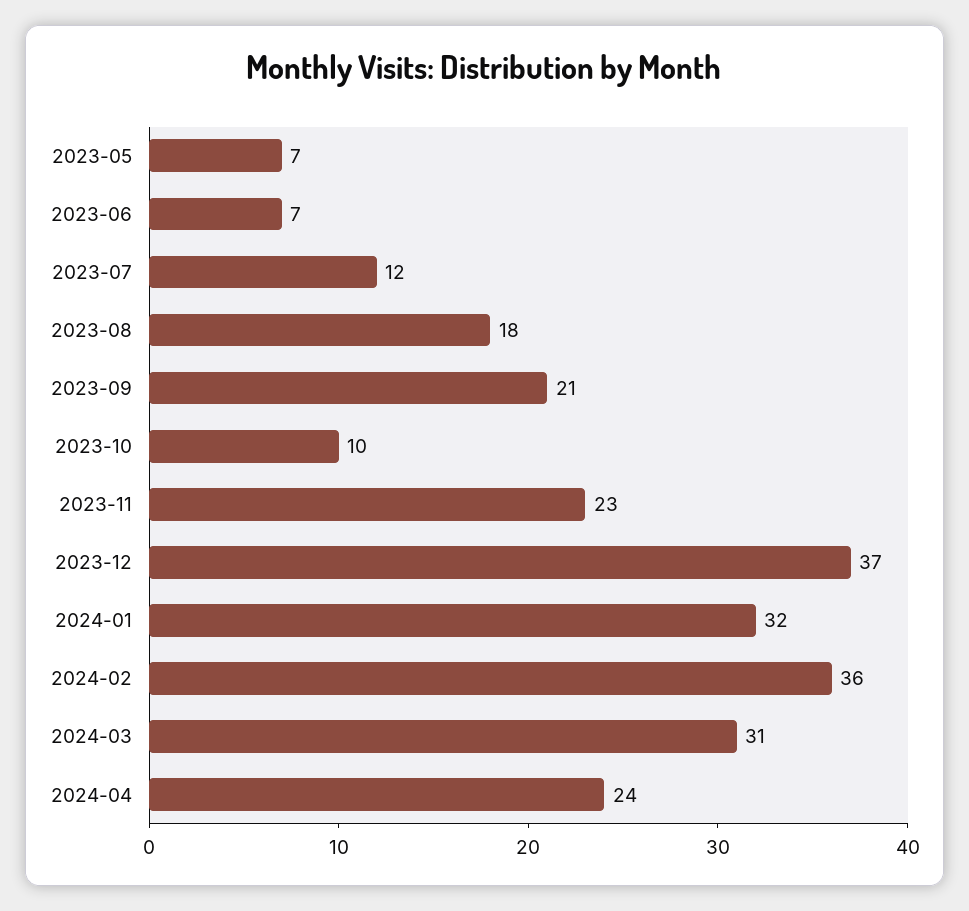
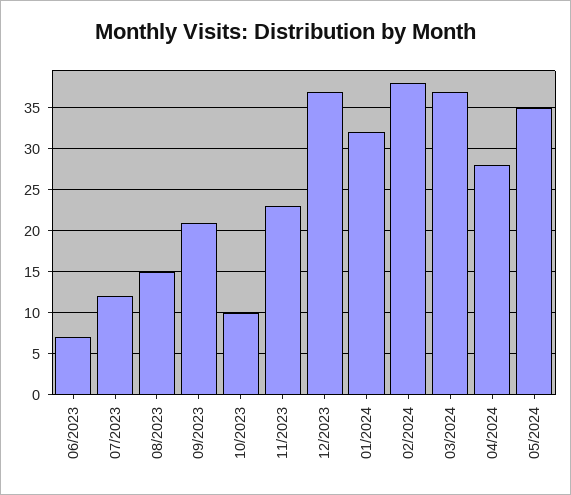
2023-05: 7 -> none
2023-08: 18 -> 15
2024-02: 36 -> 38
2024-03: 31 -> 37
2024-04: 24 -> 28
05/2024: none -> 35

